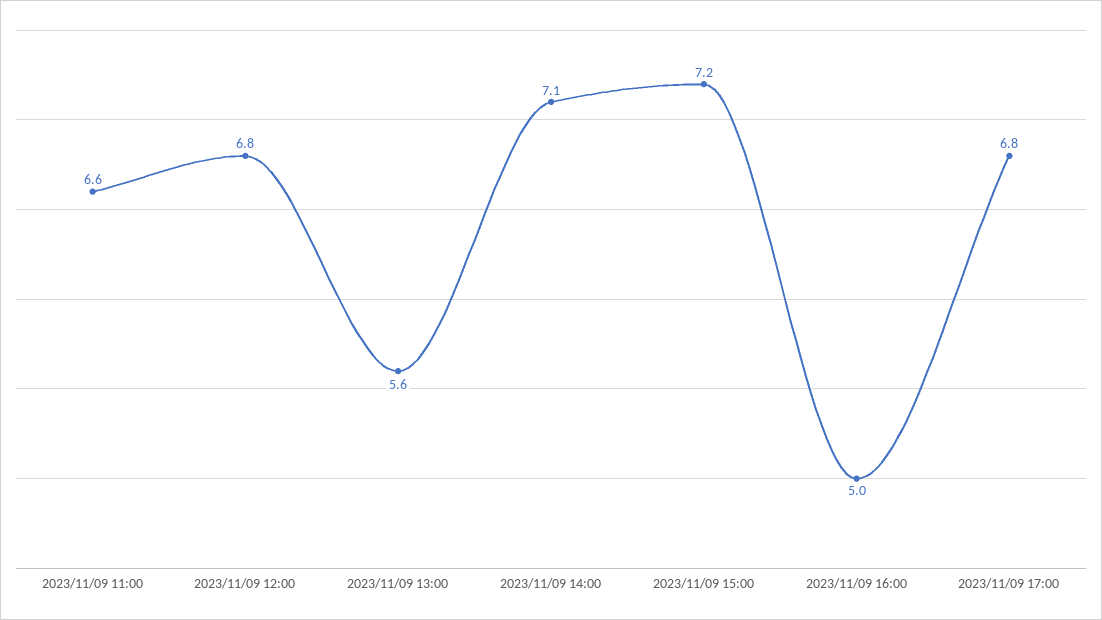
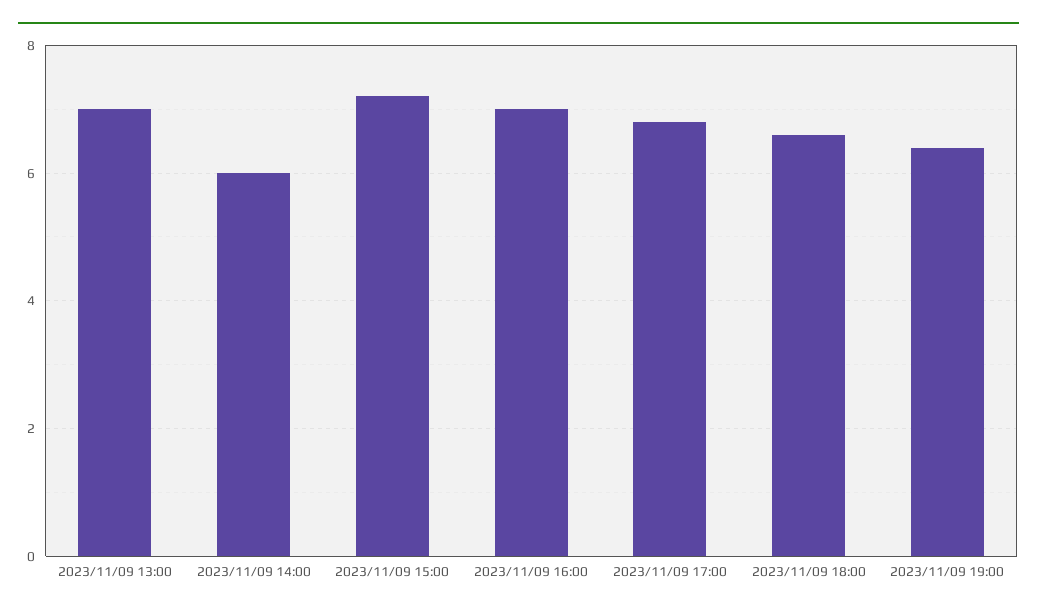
2023/11/09 11:00: 6.6 -> none
2023/11/09 12:00: 6.8 -> none
2023/11/09 13:00: 5.6 -> 7
2023/11/09 14:00: 7.1 -> 6
2023/11/09 16:00: 5 -> 7
2023/11/09 18:00: none -> 6.5
2023/11/09 19:00: none -> 6.5

